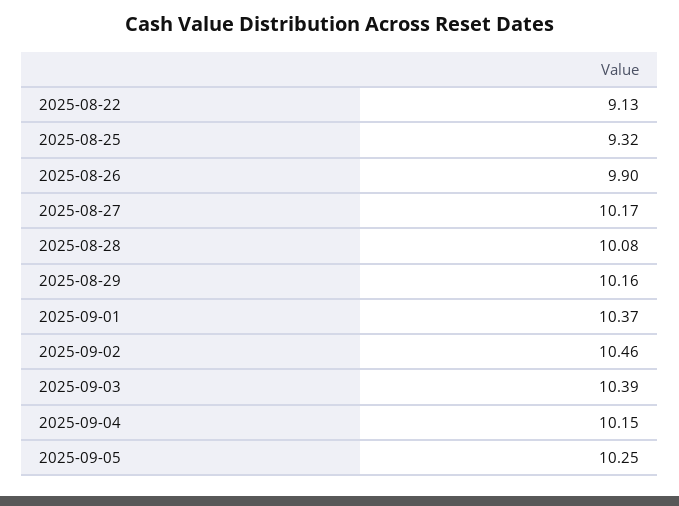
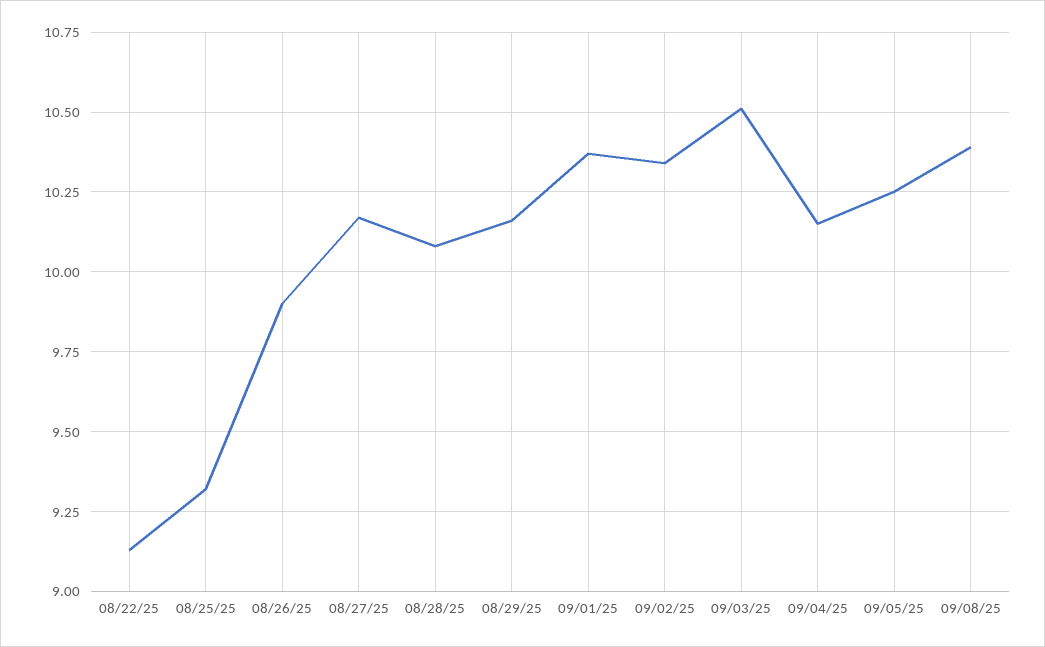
2025-09-02: 10.46 -> 10.35
2025-09-03: 10.39 -> 10.5
09/08/25: none -> 10.4

